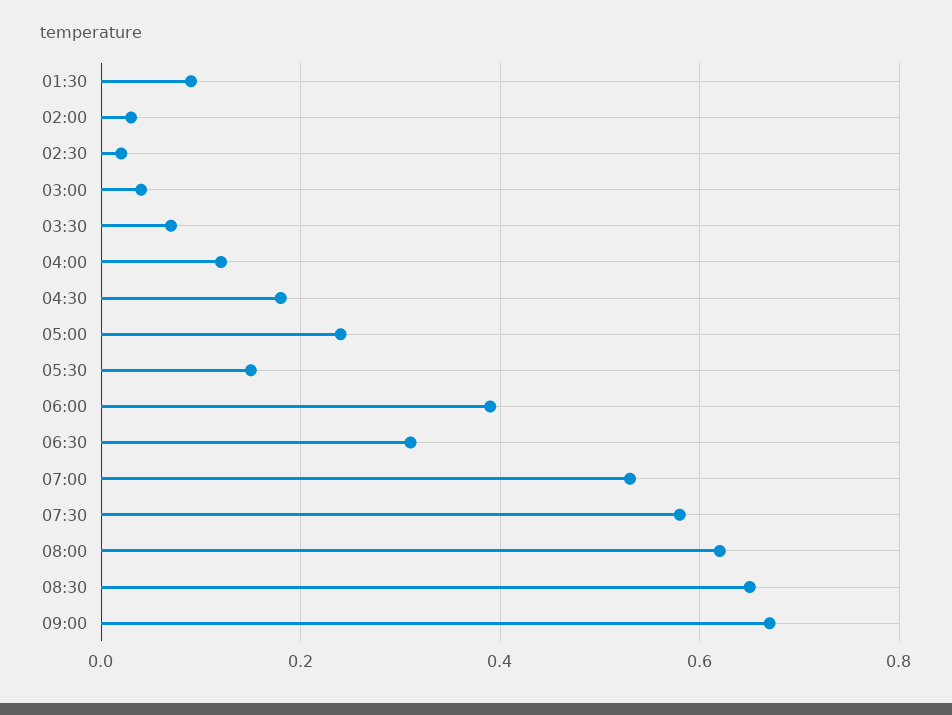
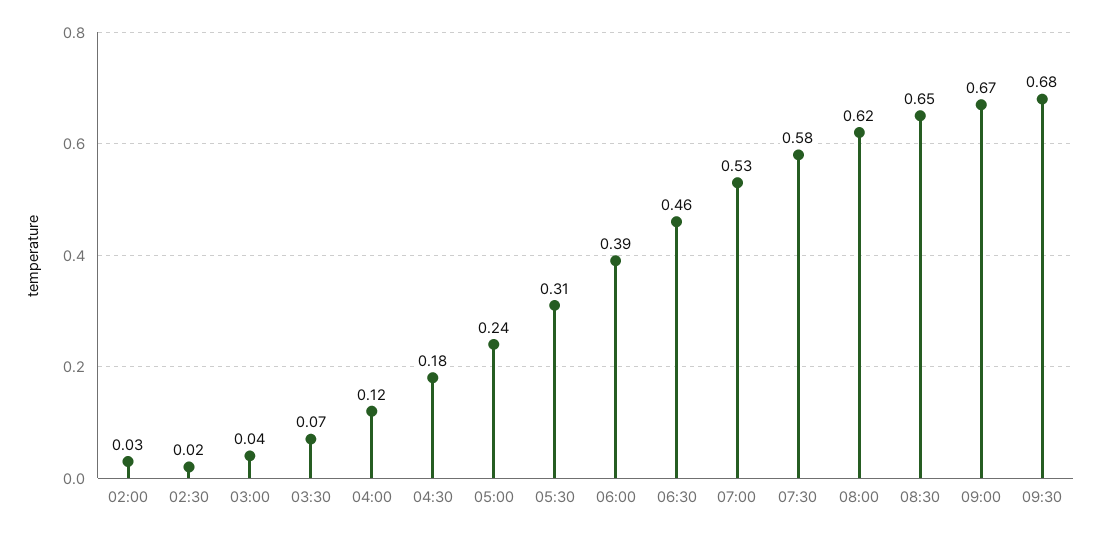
01:30: 0.1 -> none
05:30: 0.15 -> 0.31
06:30: 0.3 -> 0.46
09:30: none -> 0.68

